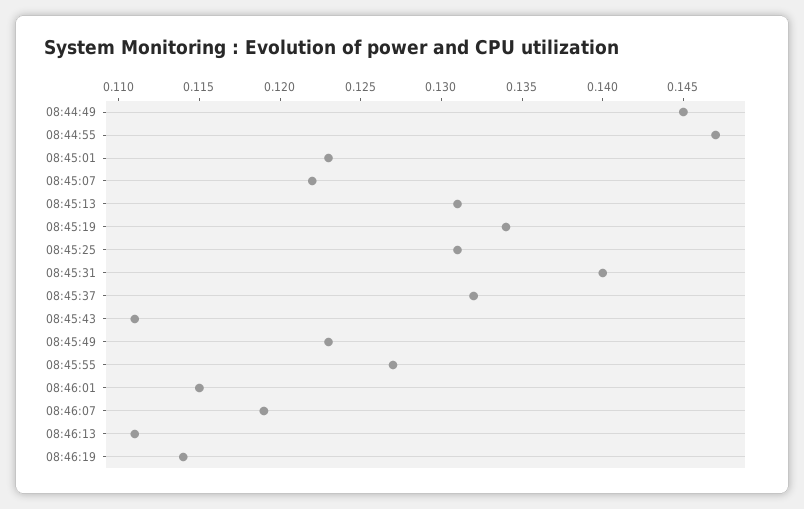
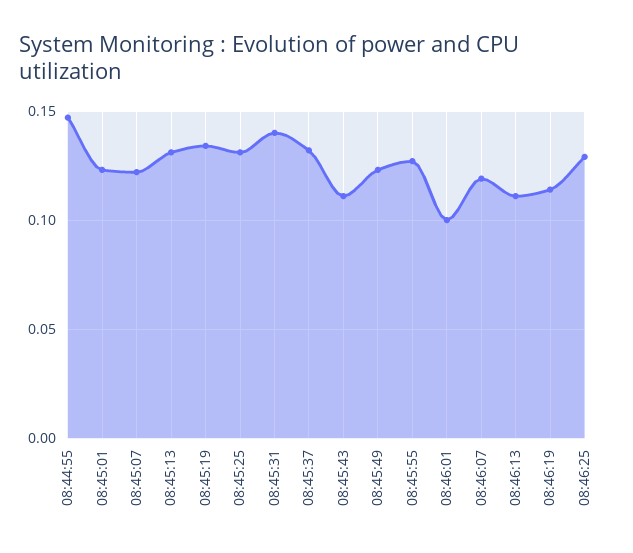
08:44:49: 0.145 -> none
08:46:01: 0.115 -> 0.1
08:46:25: none -> 0.13

